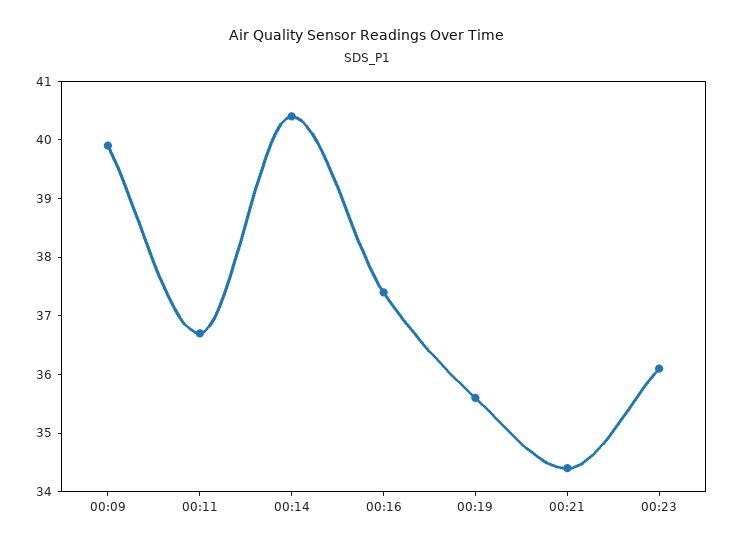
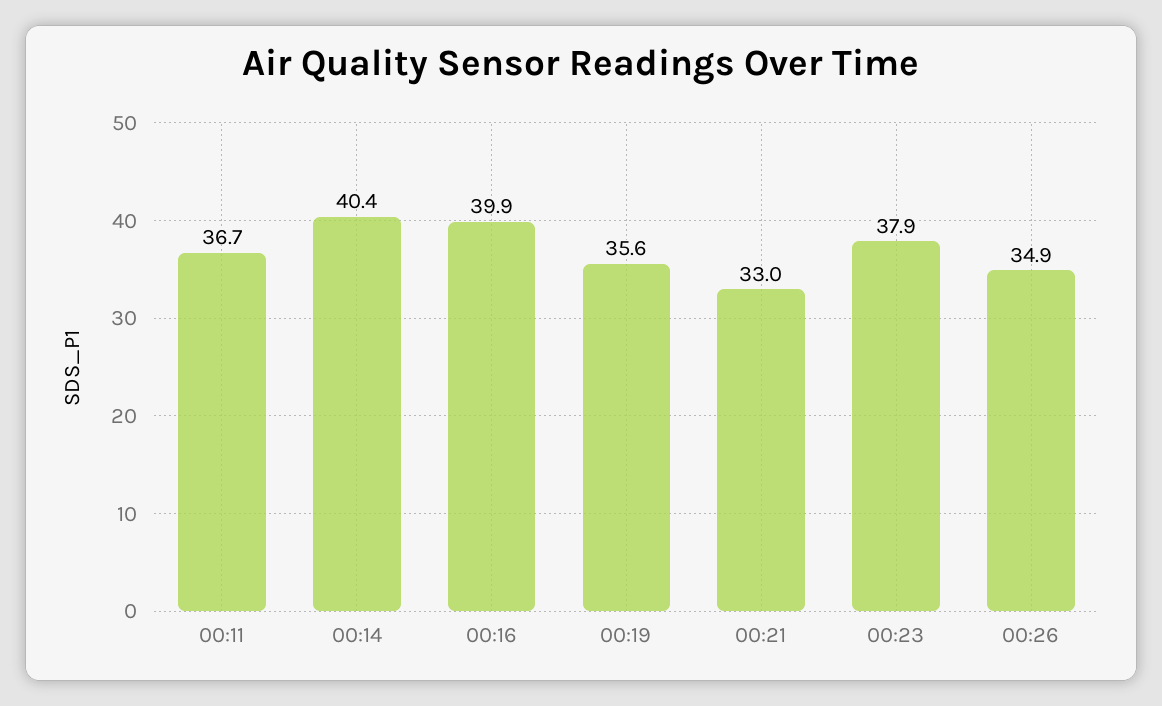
00:09: 40 -> none
00:16: 37.5 -> 39.9
00:21: 34.5 -> 33
00:23: 36 -> 37.9
00:26: none -> 34.9

